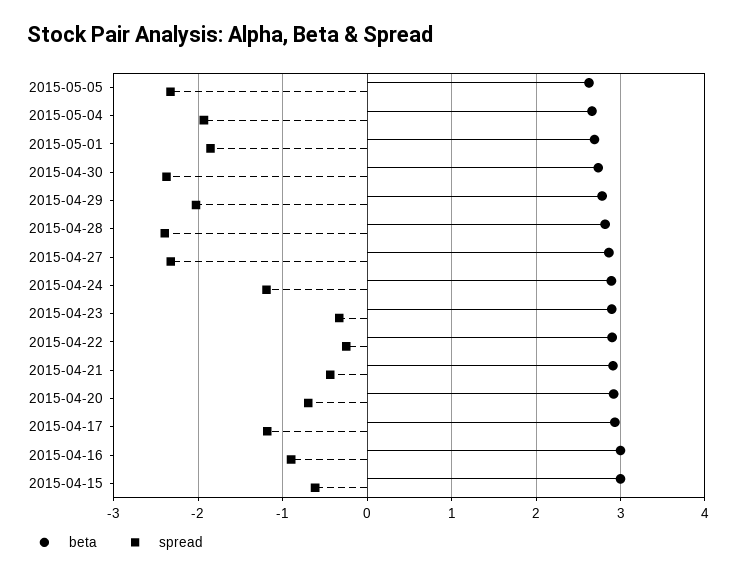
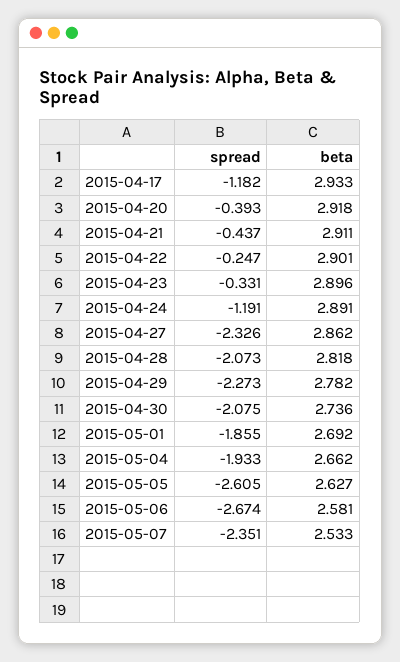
spread, 2015-05-05: -2.3 -> -2.605
spread, 2015-04-30: -2.4 -> -2.075
spread, 2015-04-29: -2 -> -2.273
spread, 2015-04-28: -2.4 -> -2.073
spread, 2015-04-20: -0.7 -> -0.393
beta, 2015-04-16: 3 -> none
spread, 2015-04-16: -0.9 -> none
beta, 2015-04-15: 3 -> none
spread, 2015-04-15: -0.6 -> none
spread, 2015-05-06: none -> -2.674
beta, 2015-05-06: none -> 2.581
spread, 2015-05-07: none -> -2.351
beta, 2015-05-07: none -> 2.533

